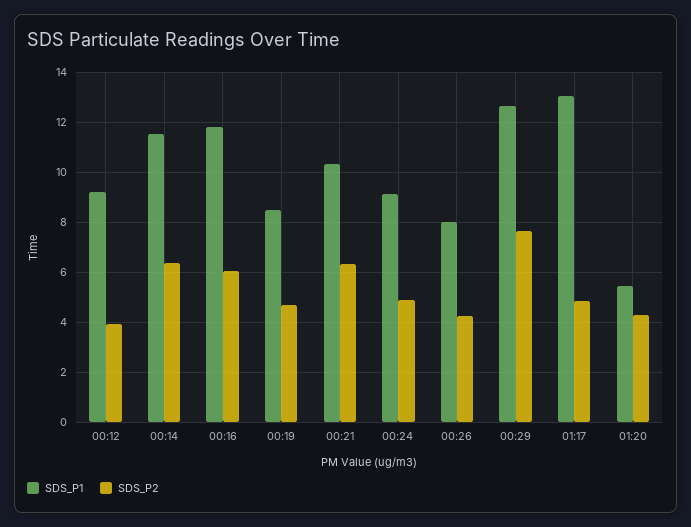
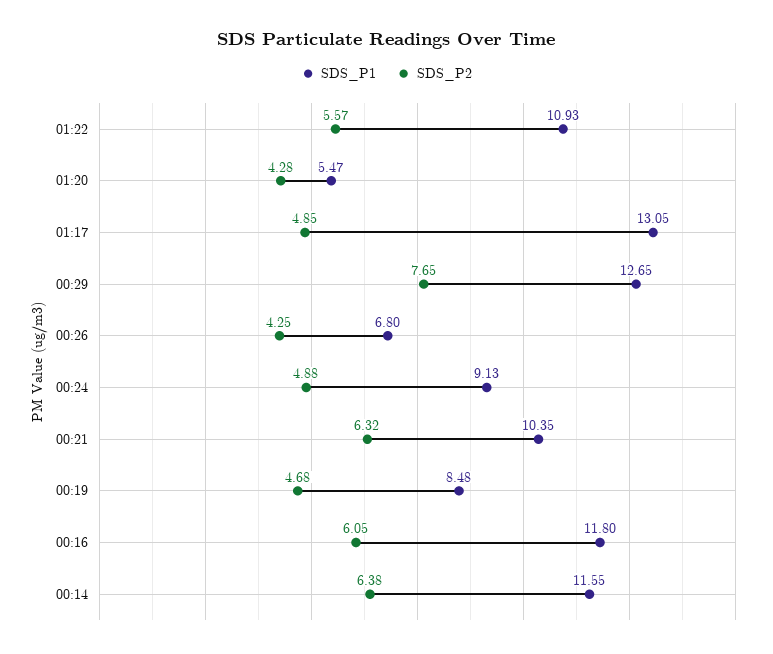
SDS_P1, 00:12: 9.25 -> none
SDS_P2, 00:12: 4 -> none
SDS_P1, 00:26: 8 -> 6.8
SDS_P1, 01:22: none -> 10.93
SDS_P2, 01:22: none -> 5.57

